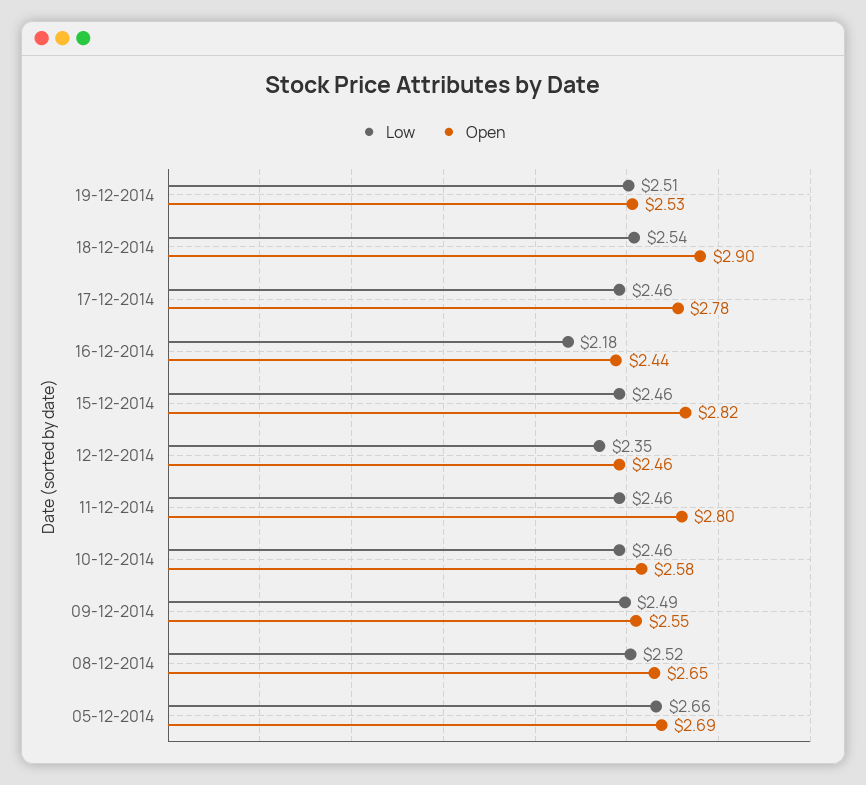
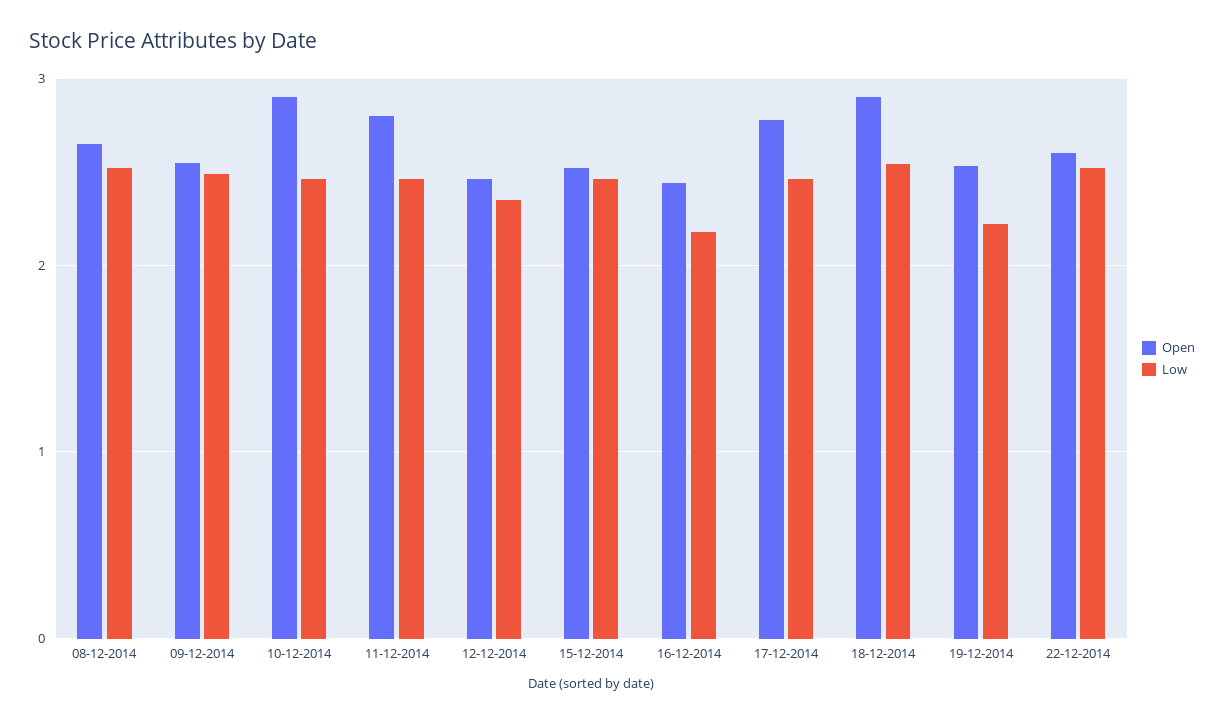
Low, 19-12-2014: 2.51 -> 2.2
Open, 15-12-2014: 2.82 -> 2.5
Open, 10-12-2014: 2.58 -> 2.9
Low, 05-12-2014: 2.66 -> none
Open, 05-12-2014: 2.69 -> none
Open, 22-12-2014: none -> 2.6
Low, 22-12-2014: none -> 2.5

